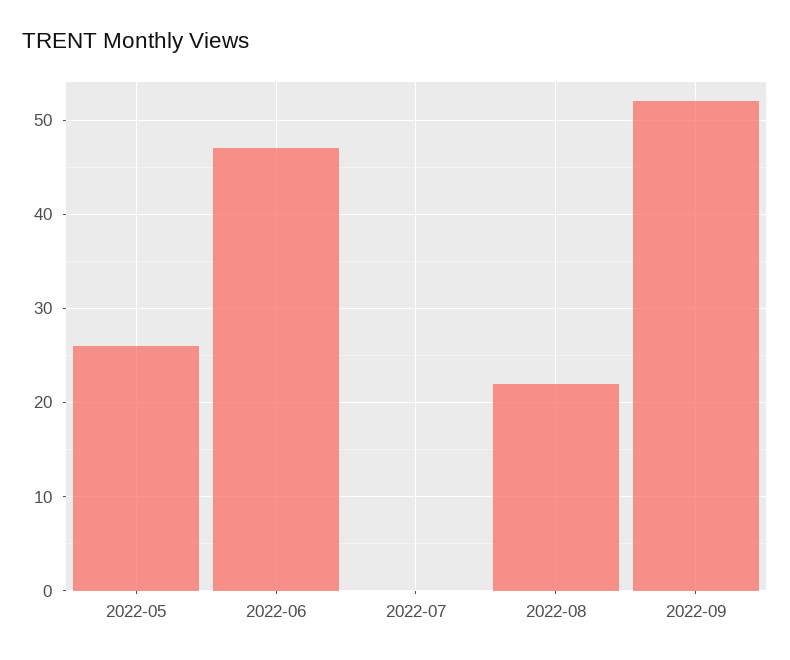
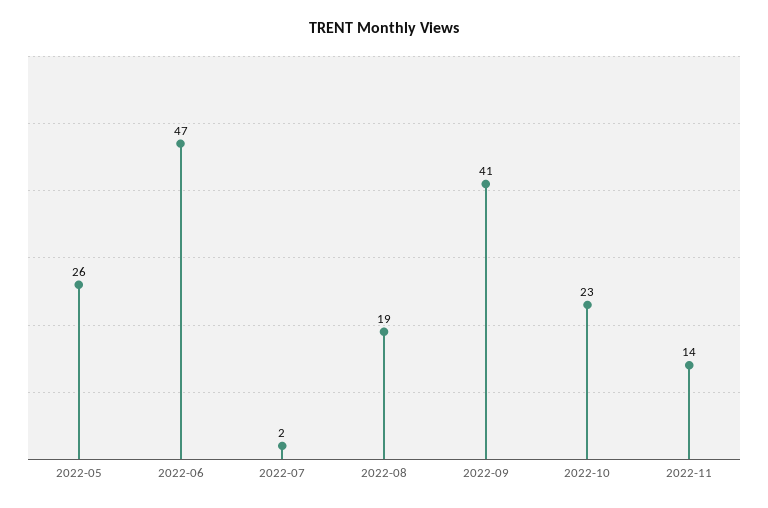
2022-07: 0 -> 2
2022-08: 22 -> 19
2022-09: 52 -> 41
2022-10: none -> 23
2022-11: none -> 14

